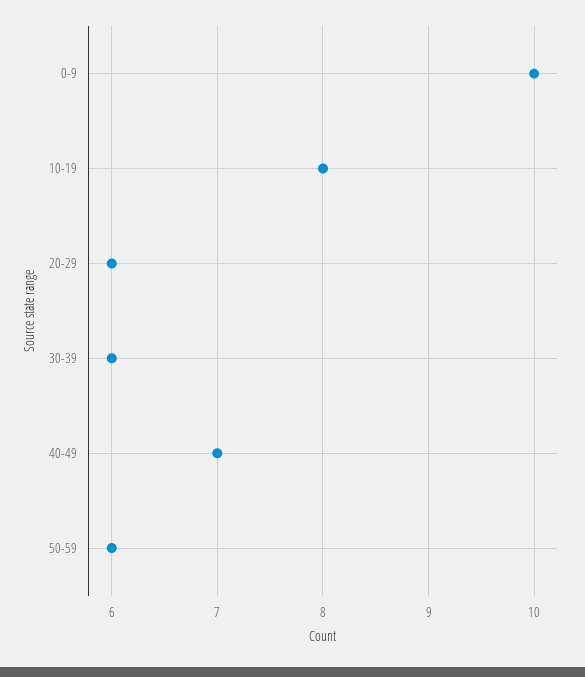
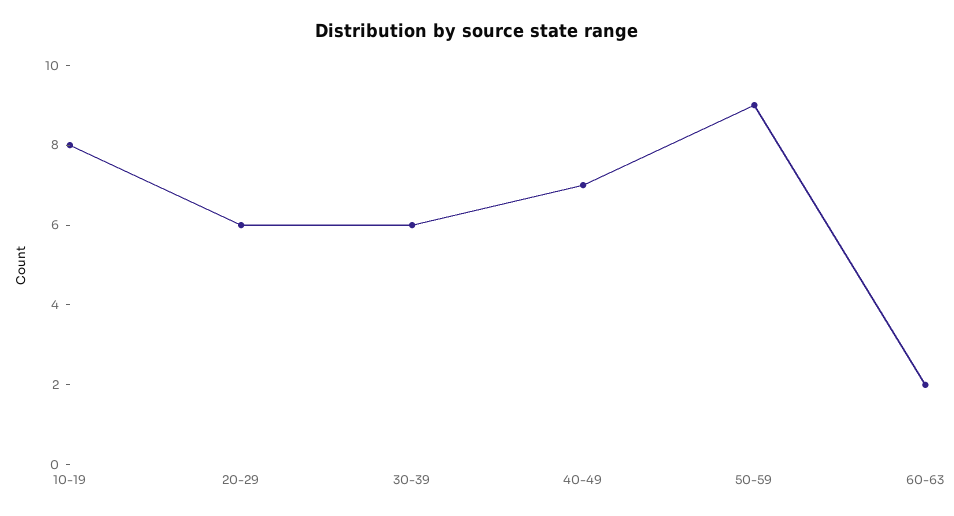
0-9: 10 -> none
50-59: 6 -> 9
60-63: none -> 2

